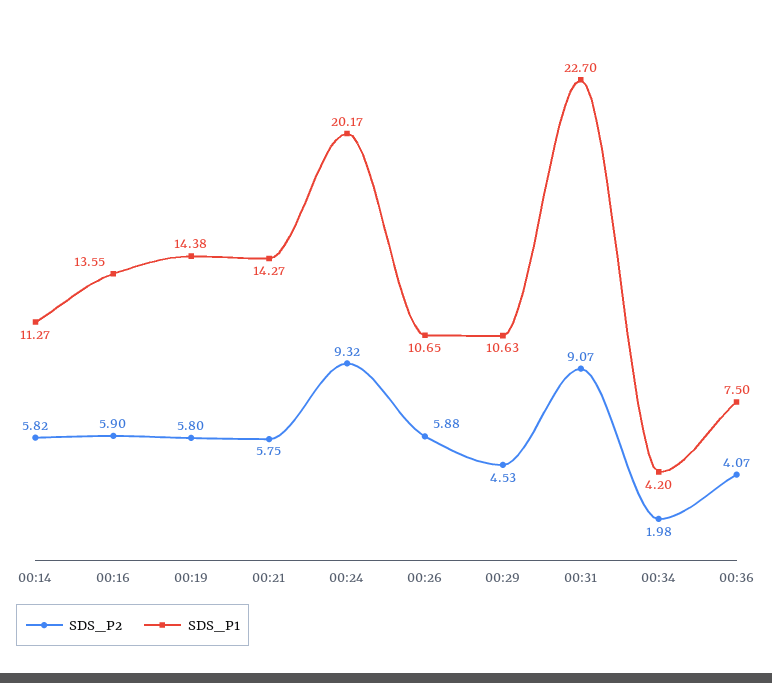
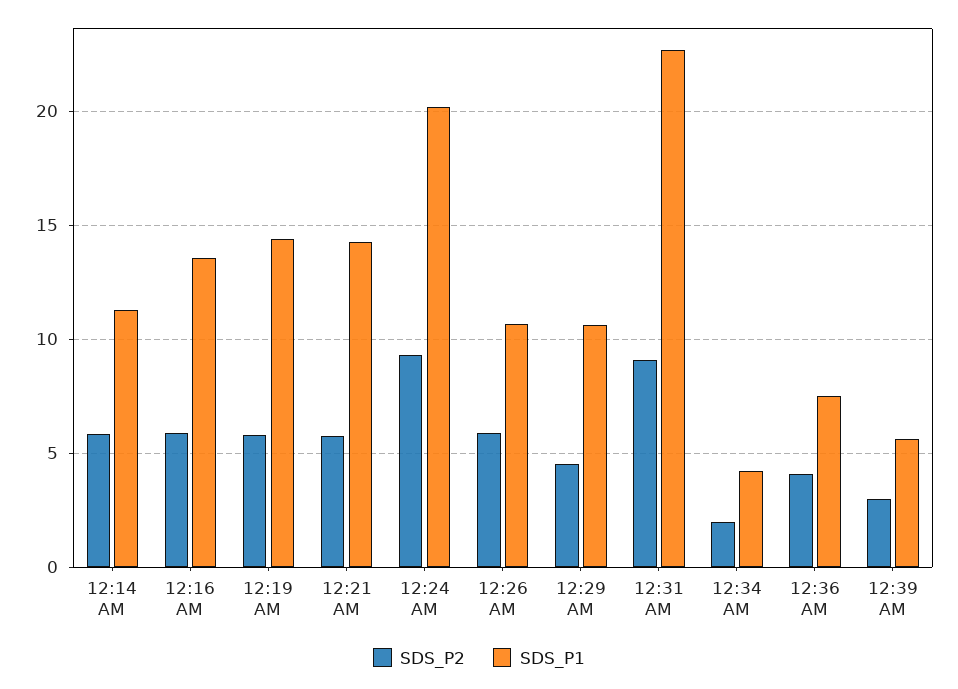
SDS_P2, 12:39 AM: none -> 3
SDS_P1, 12:39 AM: none -> 5.5

